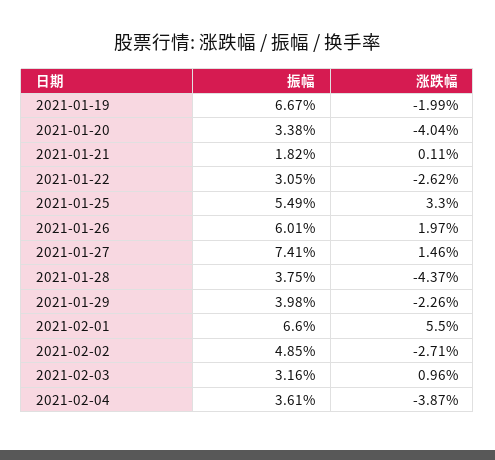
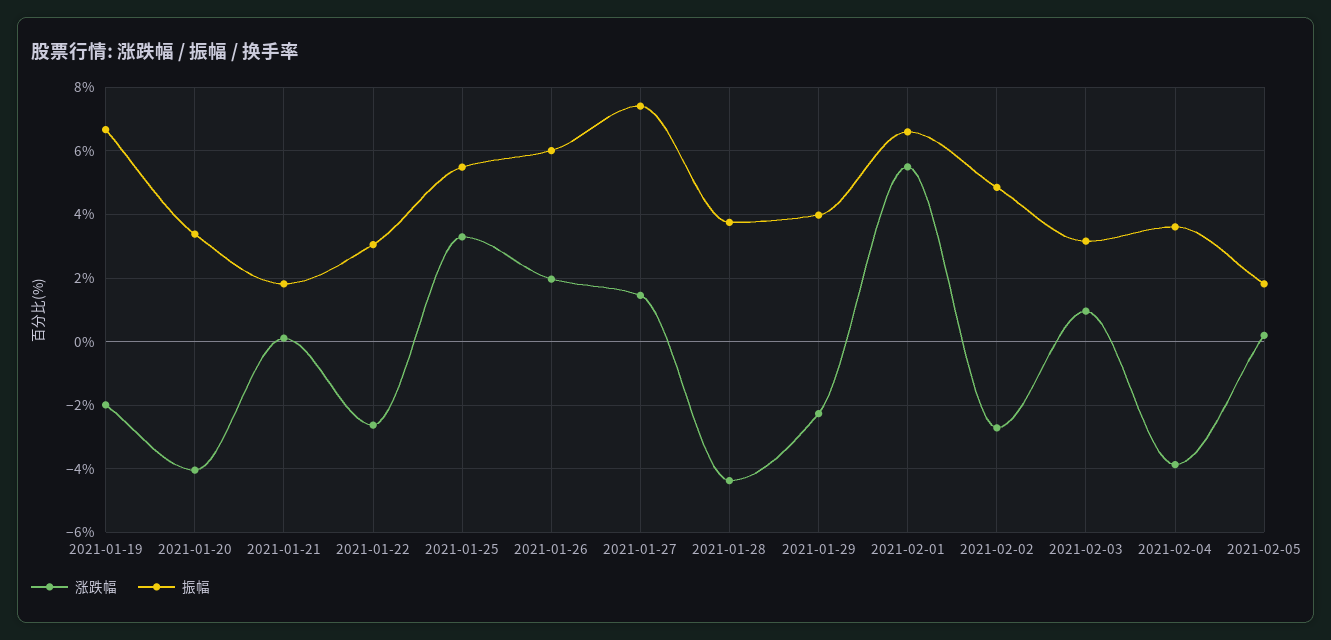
涨跌幅, 2021-02-05: none -> 0.2
振幅, 2021-02-05: none -> 1.8

